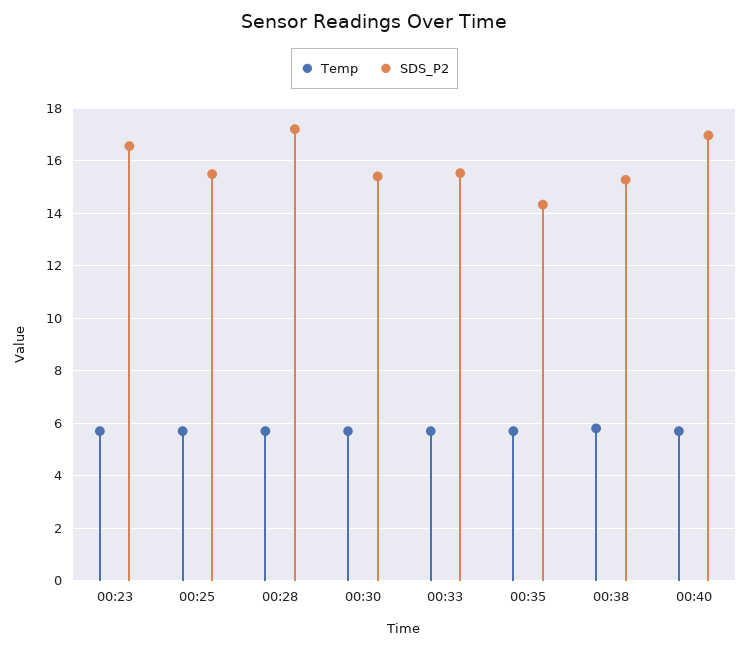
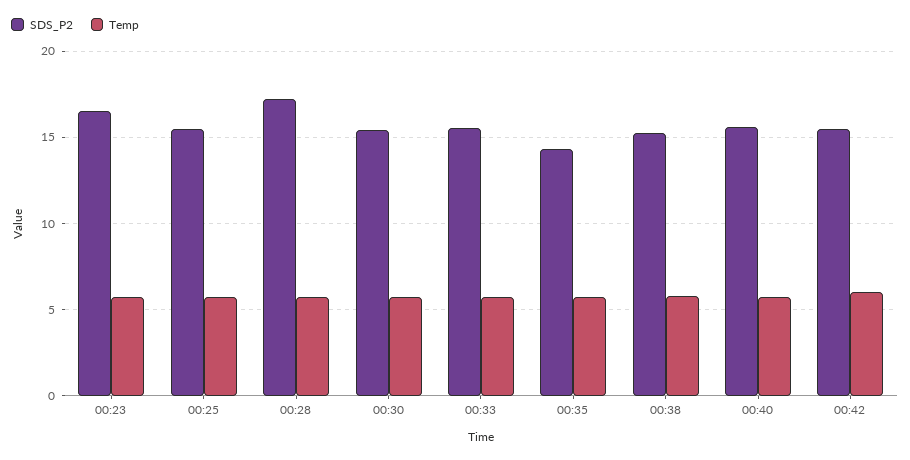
SDS_P2, 00:40: 17 -> 15.5
SDS_P2, 00:42: none -> 15.5
Temp, 00:42: none -> 6

